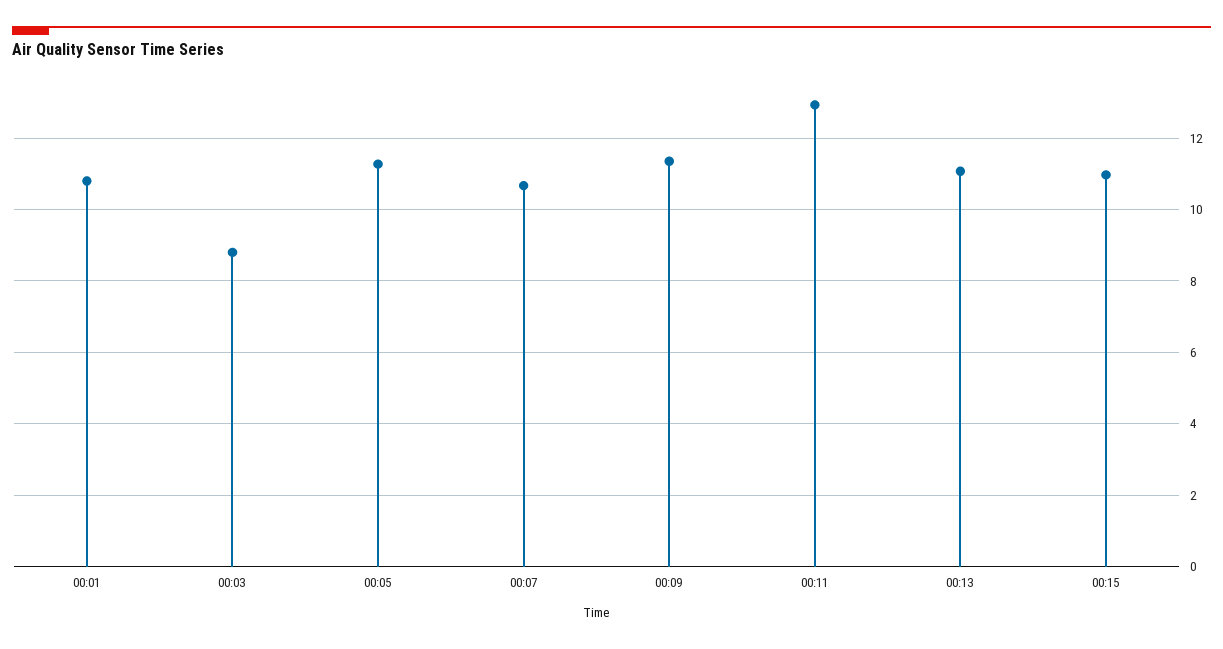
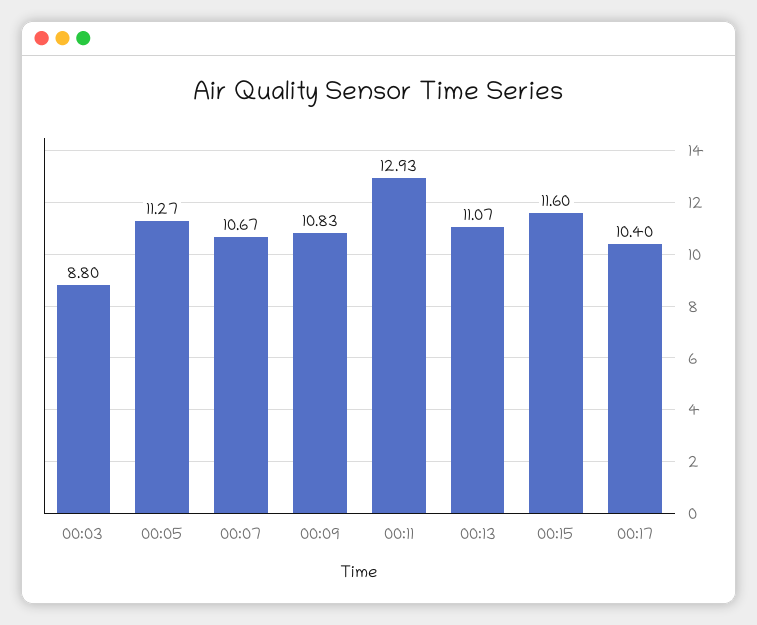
00:01: 10.8 -> none
00:09: 11.4 -> 10.83
00:15: 11 -> 11.6
00:17: none -> 10.4

